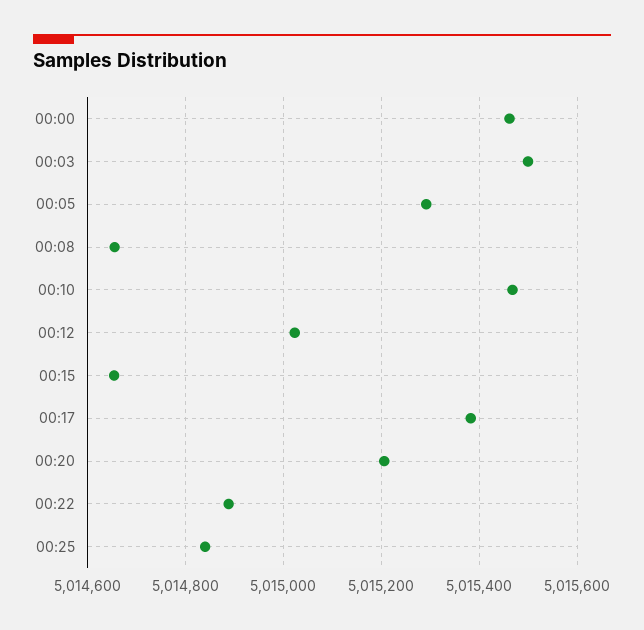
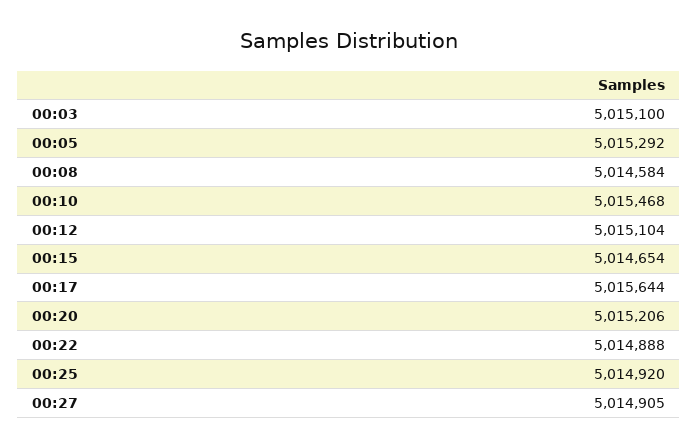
00:00: 5015460 -> none
00:03: 5015500 -> 5015100
00:08: 5014660 -> 5014584
00:12: 5015020 -> 5015104
00:17: 5015380 -> 5015644
00:25: 5014840 -> 5014920
00:27: none -> 5014905

